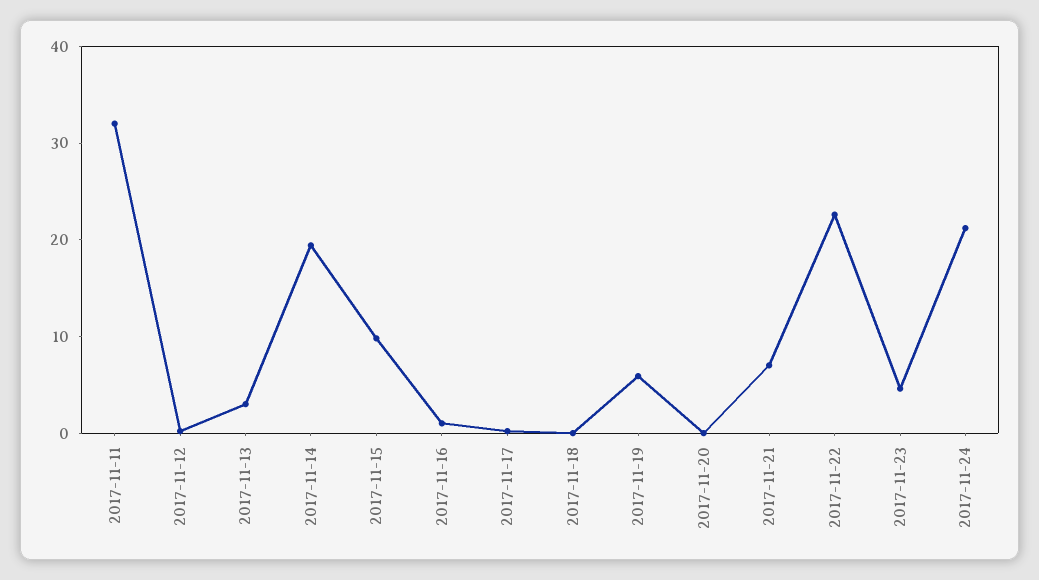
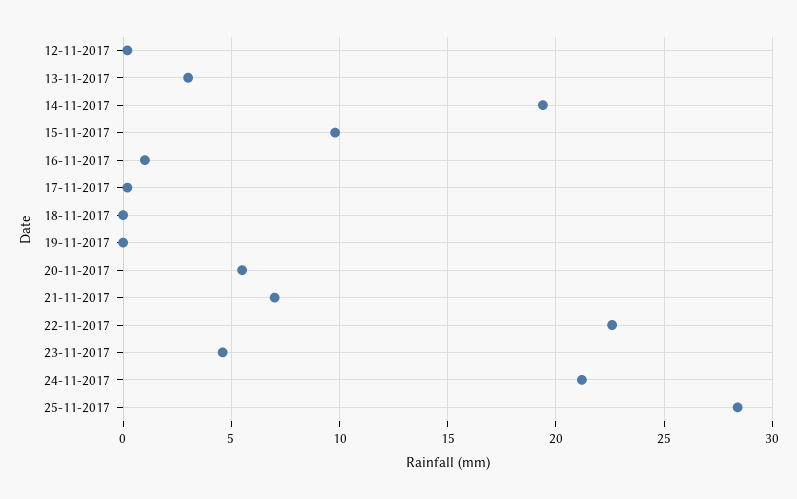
2017-11-11: 32 -> none
2017-11-19: 6 -> 0
2017-11-20: 0 -> 5.5
25-11-2017: none -> 28.5

